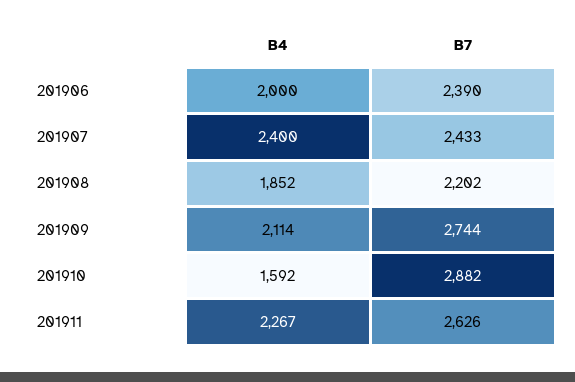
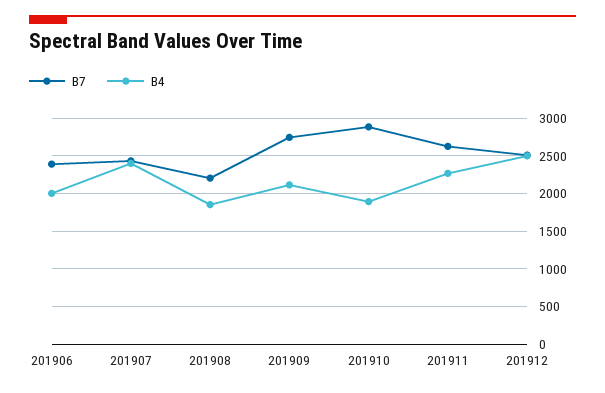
B4, 201910: 1592 -> 1900
B7, 201912: none -> 2500
B4, 201912: none -> 2500

